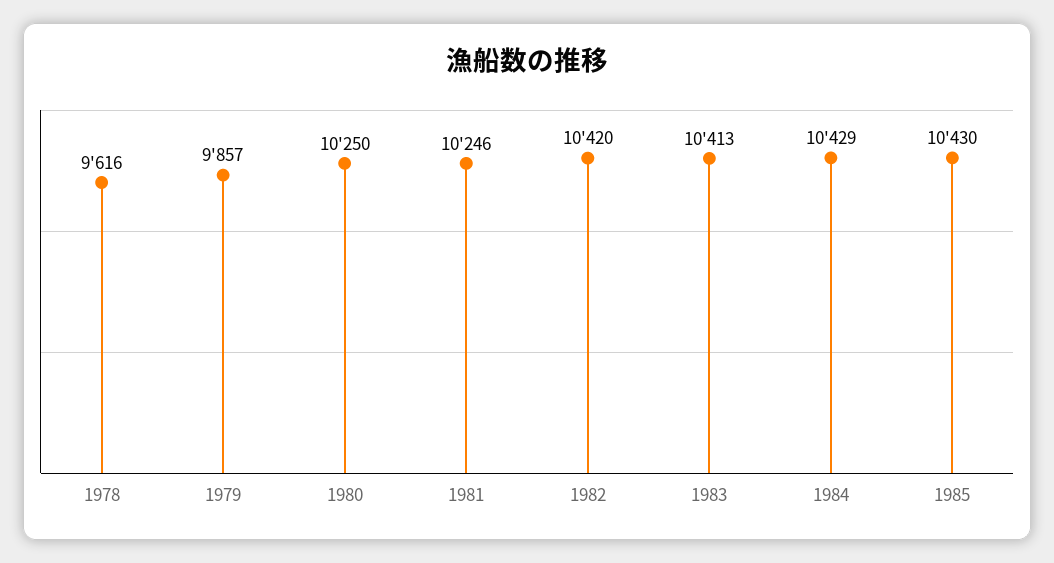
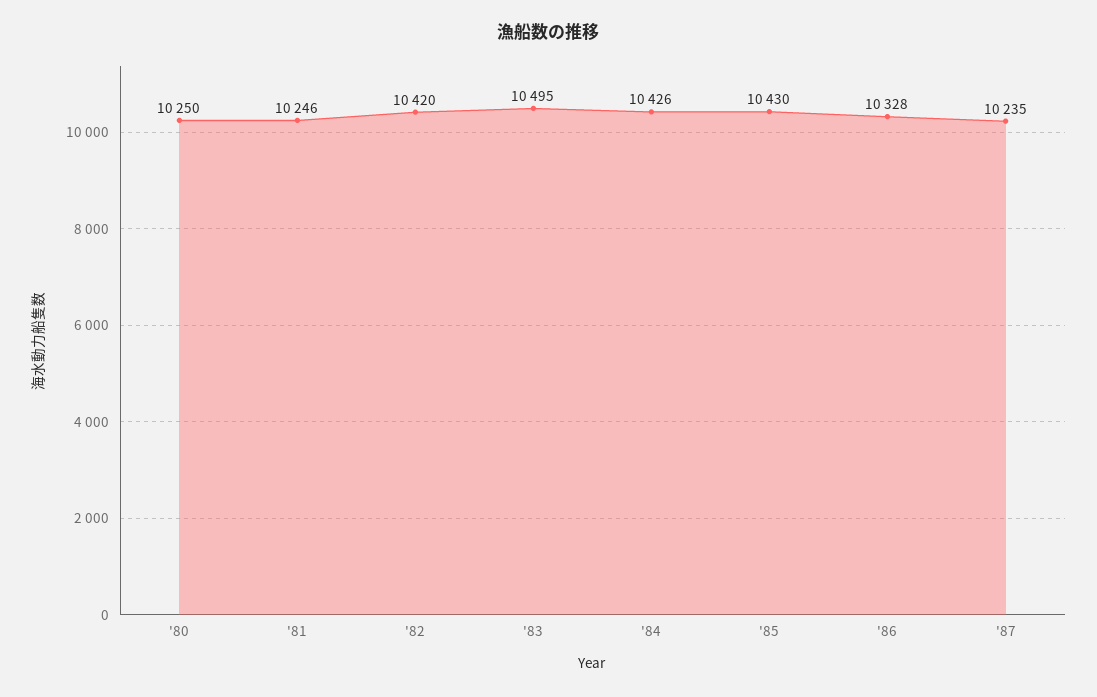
1978: 9616 -> none
1979: 9857 -> none
1983: 10413 -> 10495
1984: 10429 -> 10426
'86: none -> 10328
'87: none -> 10235

